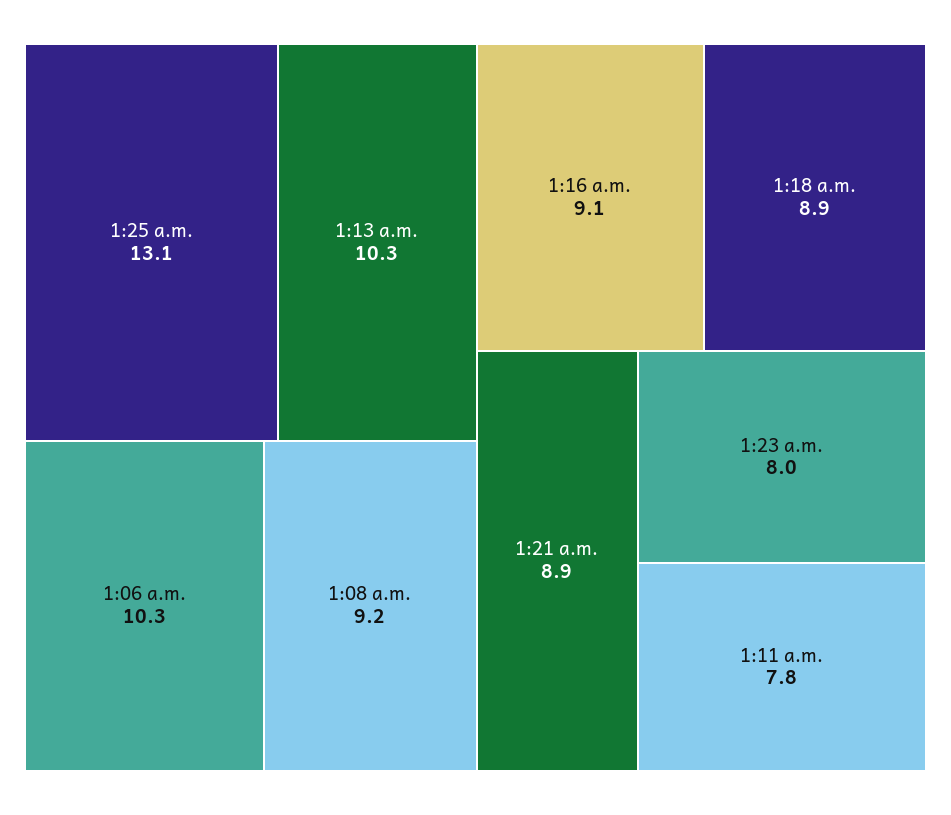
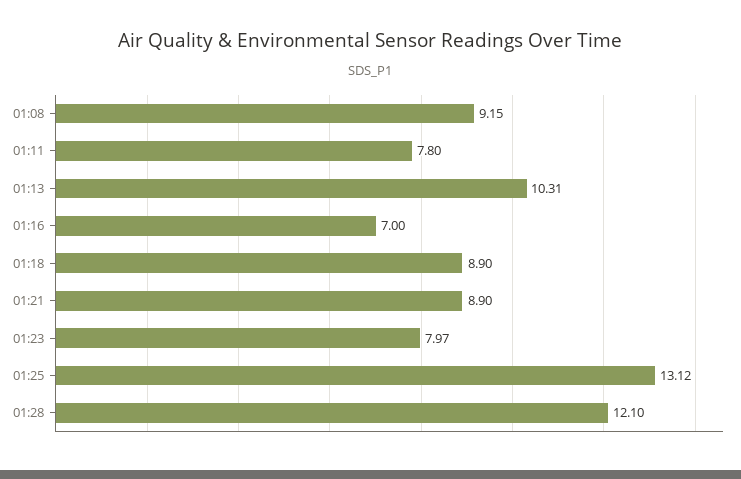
1:06 a.m.: 10.3 -> none
1:16 a.m.: 9.1 -> 7
01:28: none -> 12.1

